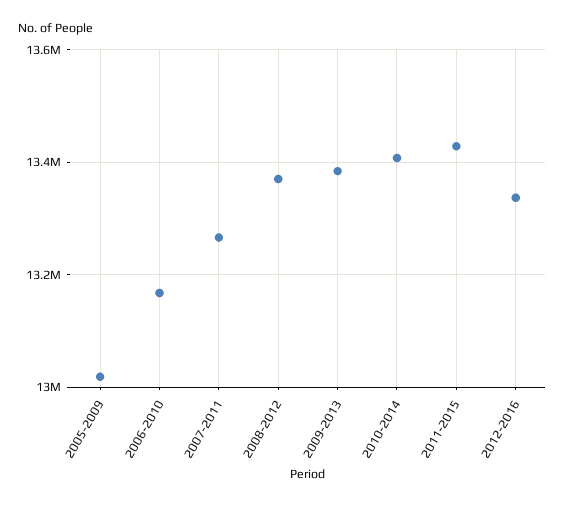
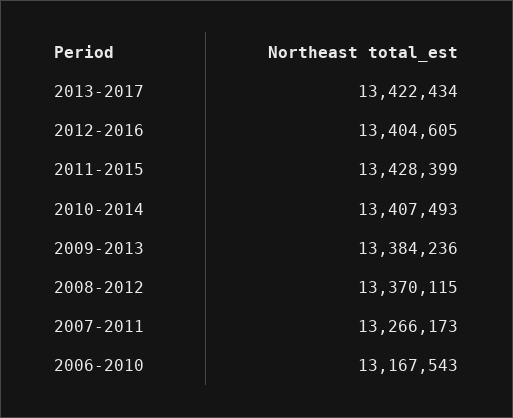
2005-2009: 13020000 -> none
2012-2016: 13340000 -> 13404605
2013-2017: none -> 13422434

